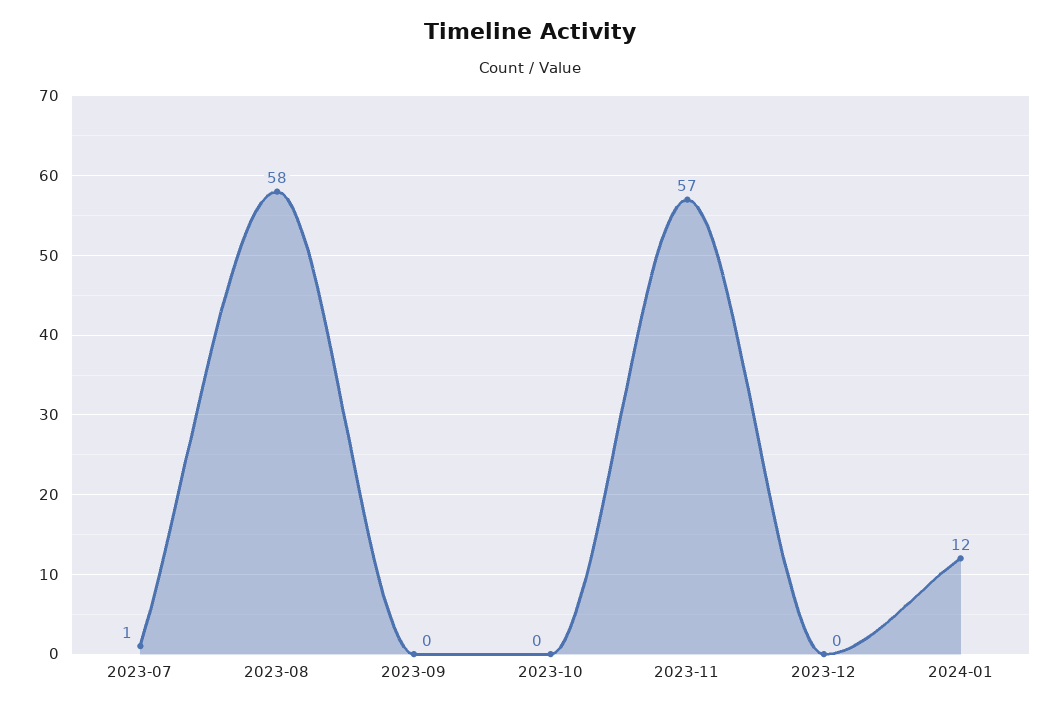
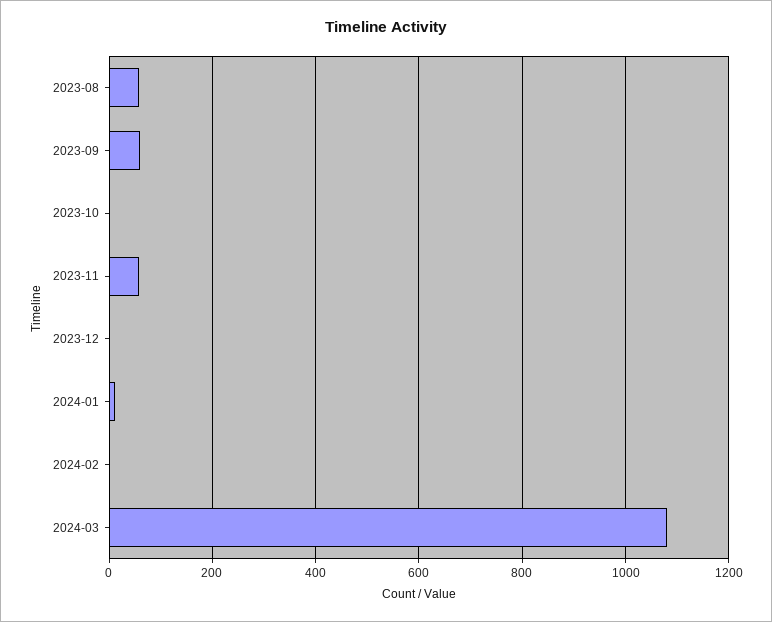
2023-07: 1 -> none
2023-09: 0 -> 60
2024-02: none -> 0
2024-03: none -> 1080

